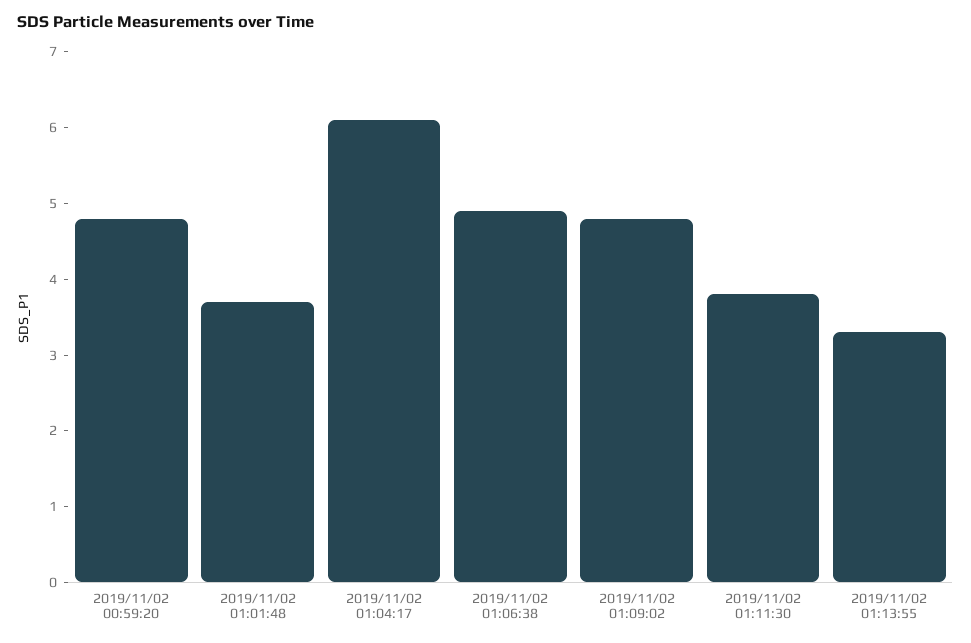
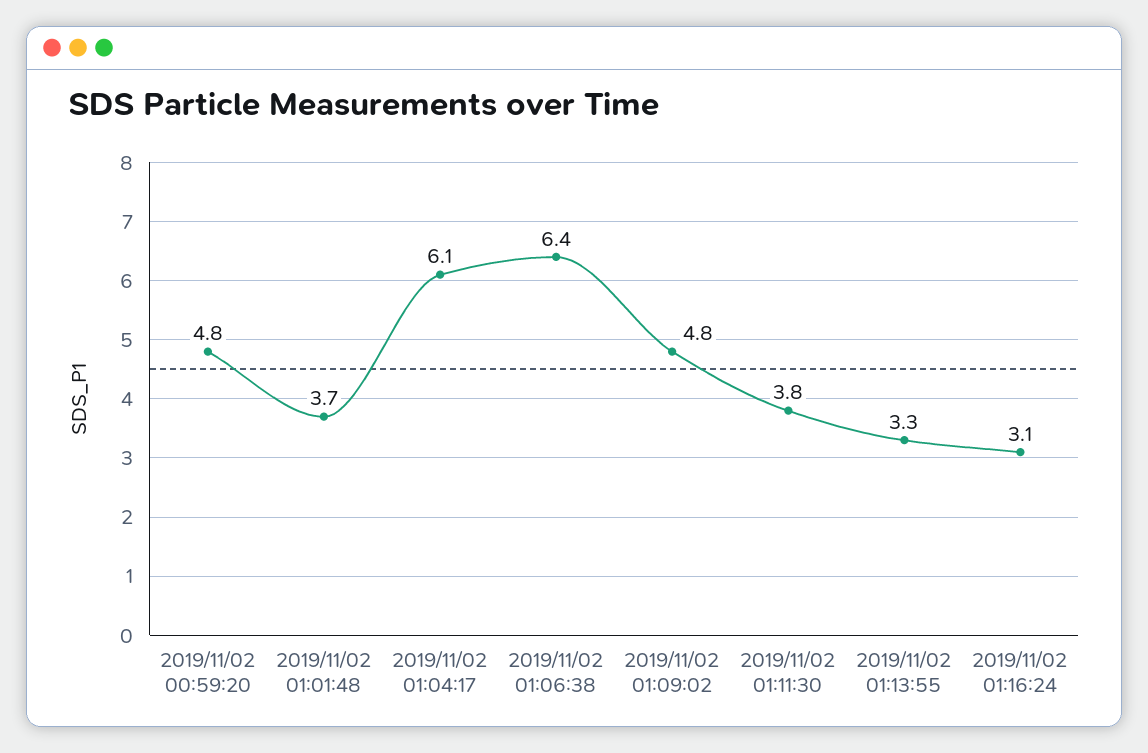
2019/11/02 01:06:38: 5 -> 6.4
2019/11/02 01:16:24: none -> 3.1

